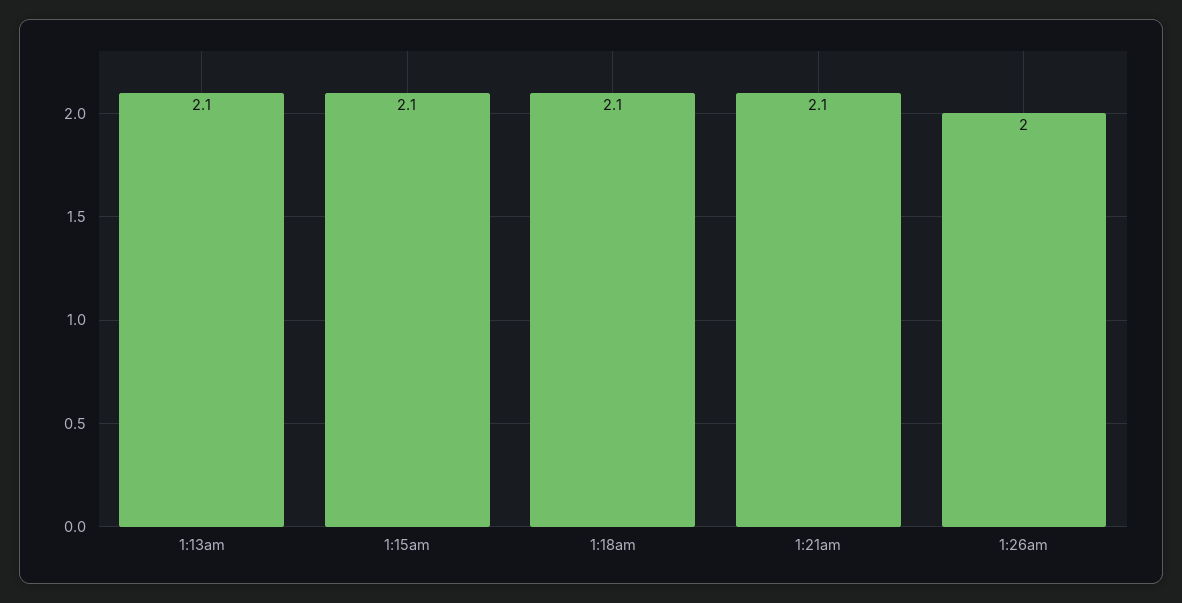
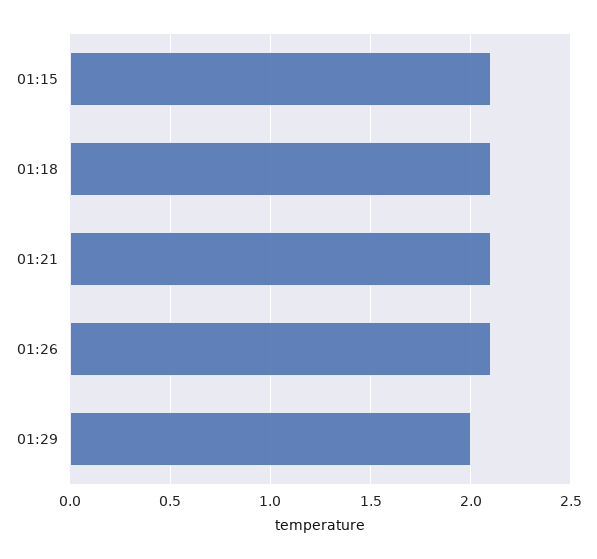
1:13am: 2.1 -> none
1:26am: 2 -> 2.1
01:29: none -> 2

